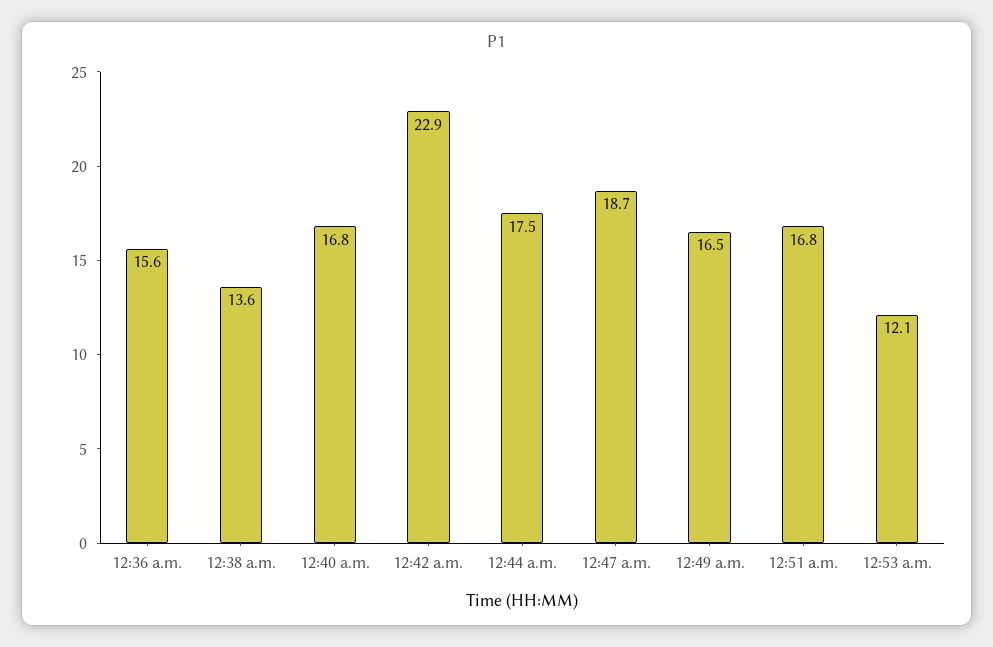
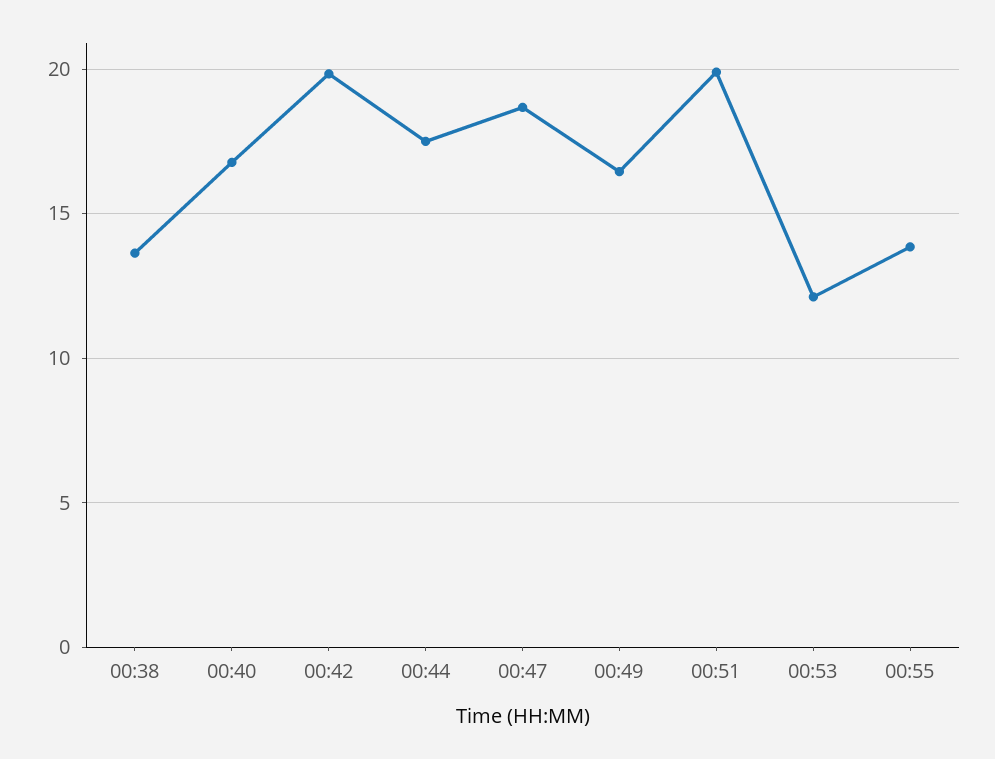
12:36 a.m.: 15.6 -> none
12:42 a.m.: 22.9 -> 20
12:51 a.m.: 16.8 -> 20
00:55: none -> 14

